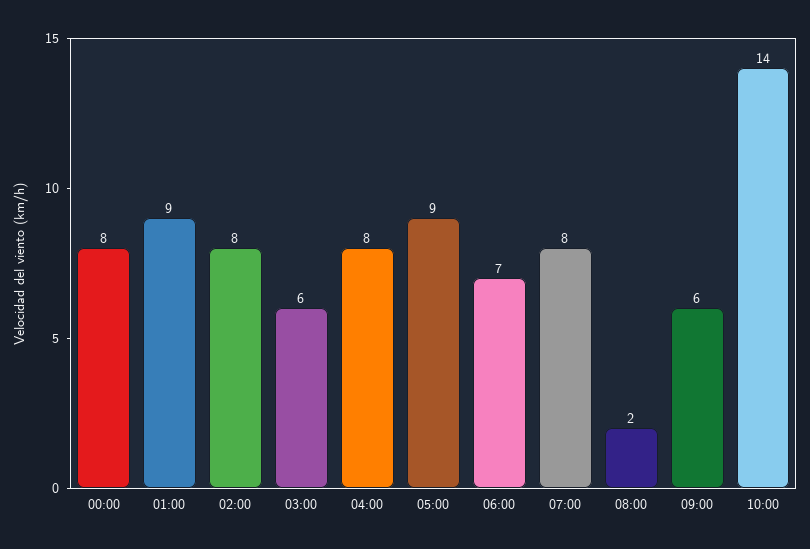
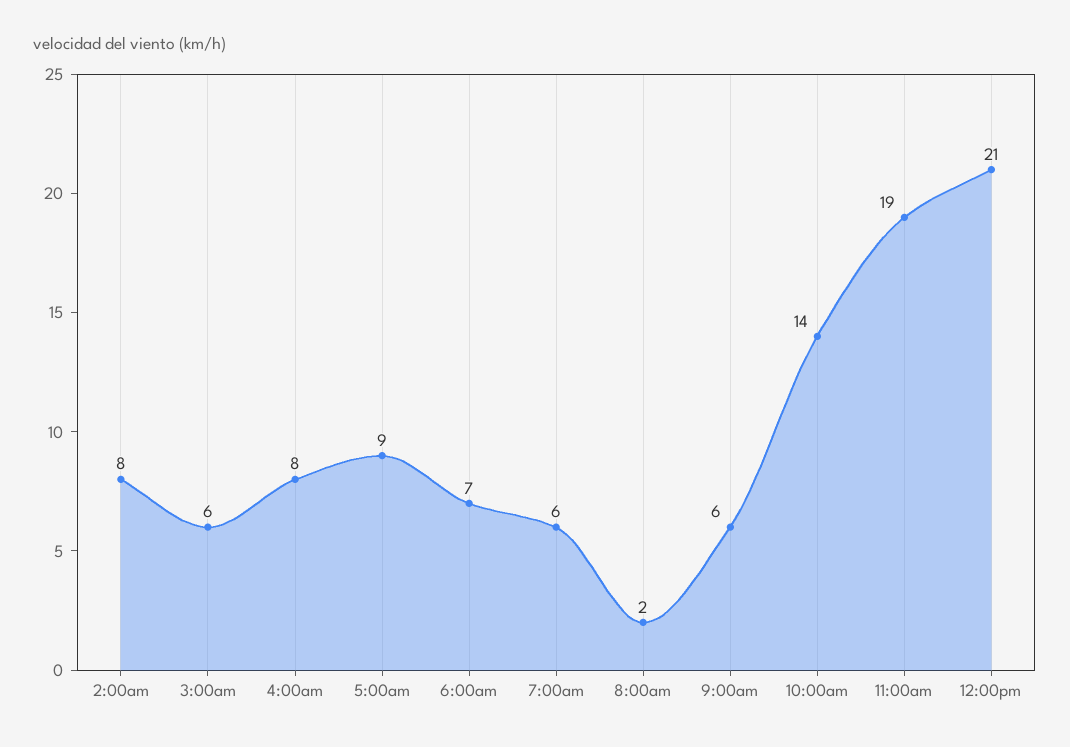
00:00: 8 -> none
01:00: 9 -> none
07:00: 8 -> 6
11:00am: none -> 19
12:00pm: none -> 21

